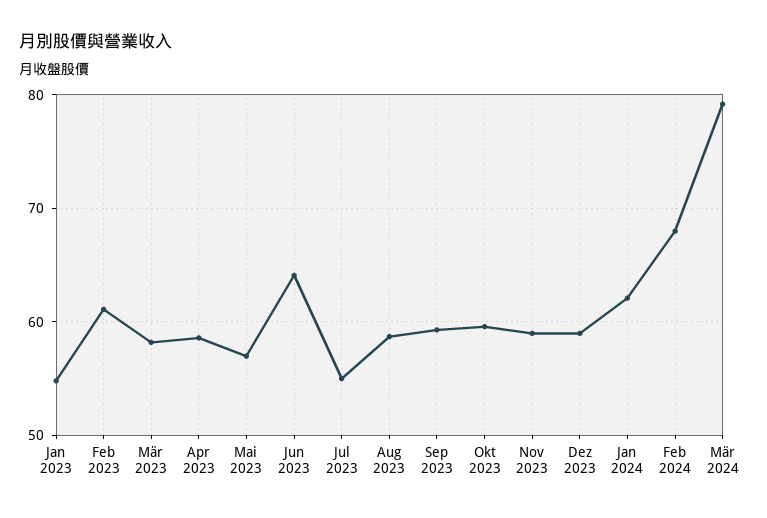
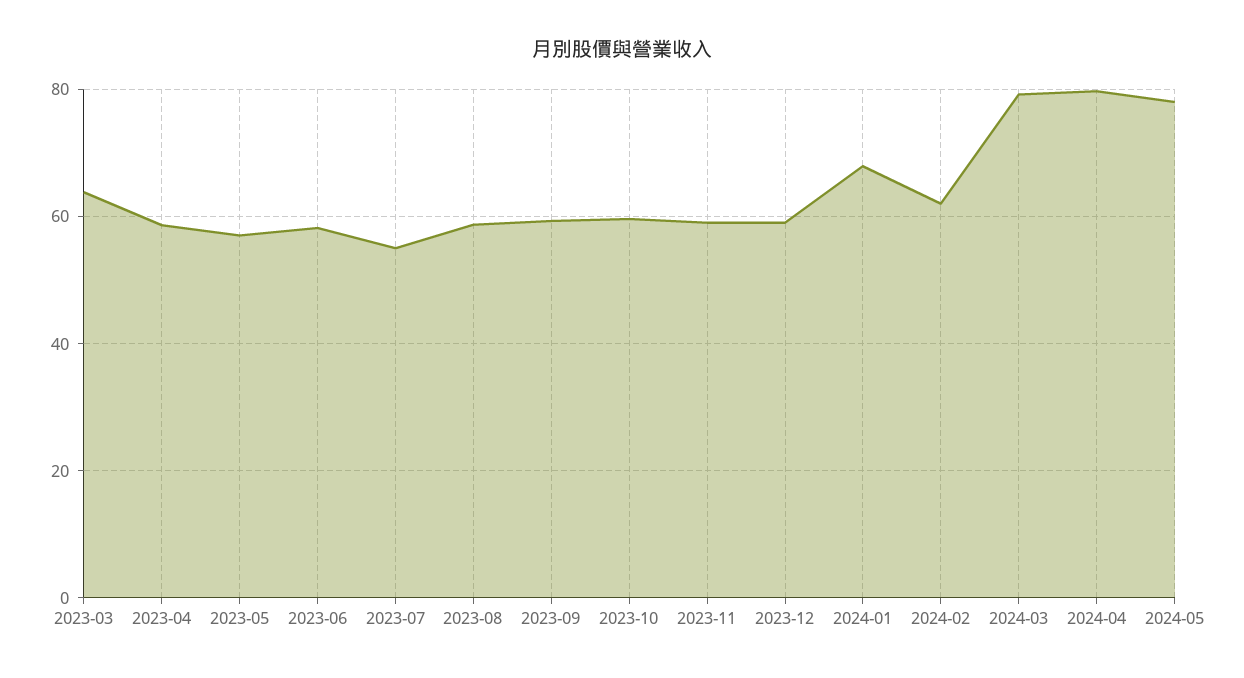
Jan 2023: 55 -> none
Feb 2023: 61 -> none
Mär 2023: 58 -> 64
Jun 2023: 64 -> 58
Jan 2024: 62 -> 68
Feb 2024: 68 -> 62
2024-04: none -> 80
2024-05: none -> 78

